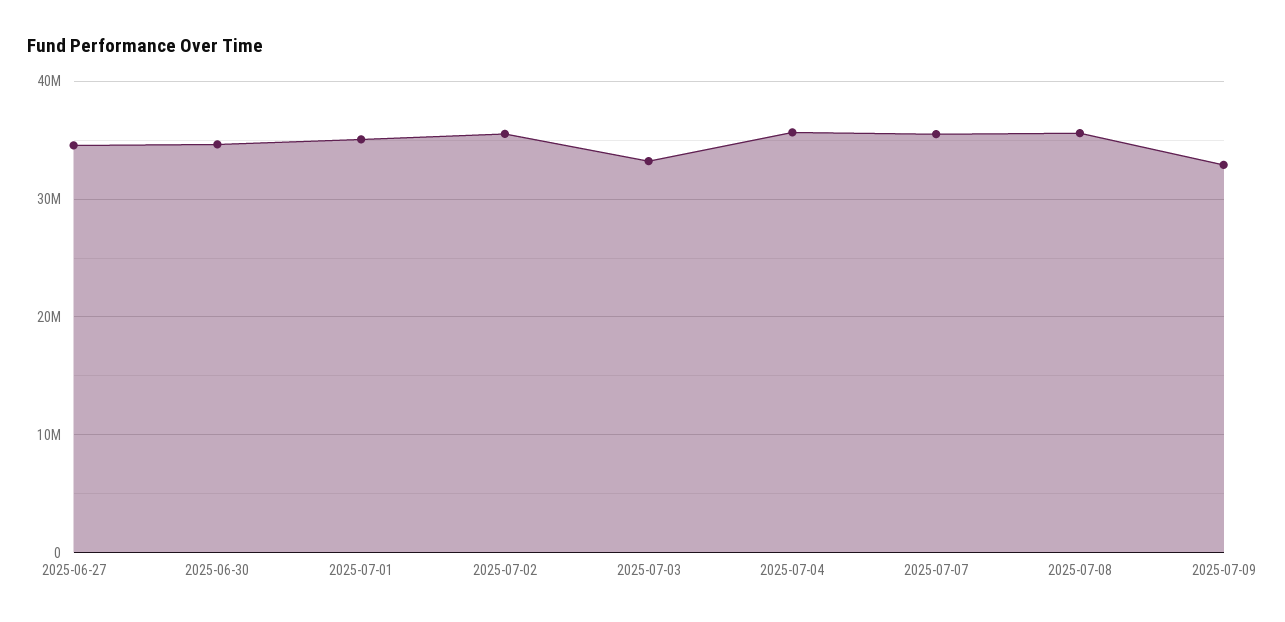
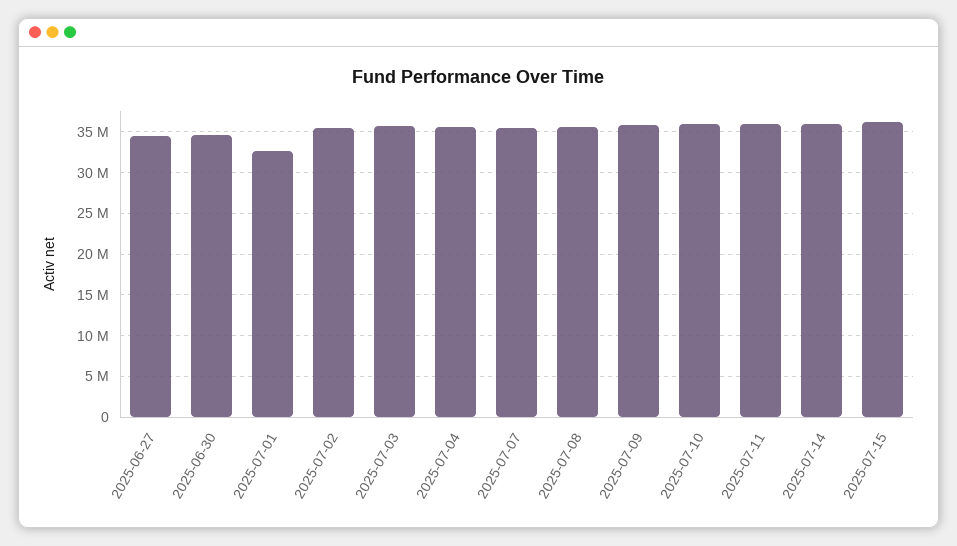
2025-07-01: 35000000 -> 33000000
2025-07-03: 33000000 -> 36000000
2025-07-09: 33000000 -> 36000000
2025-07-10: none -> 36000000
2025-07-11: none -> 36000000
2025-07-14: none -> 36000000
2025-07-15: none -> 36000000

